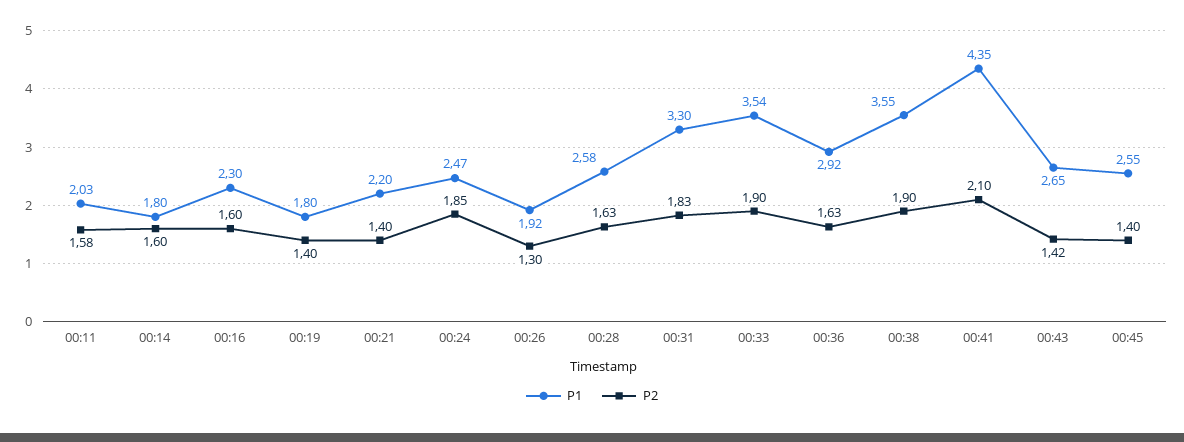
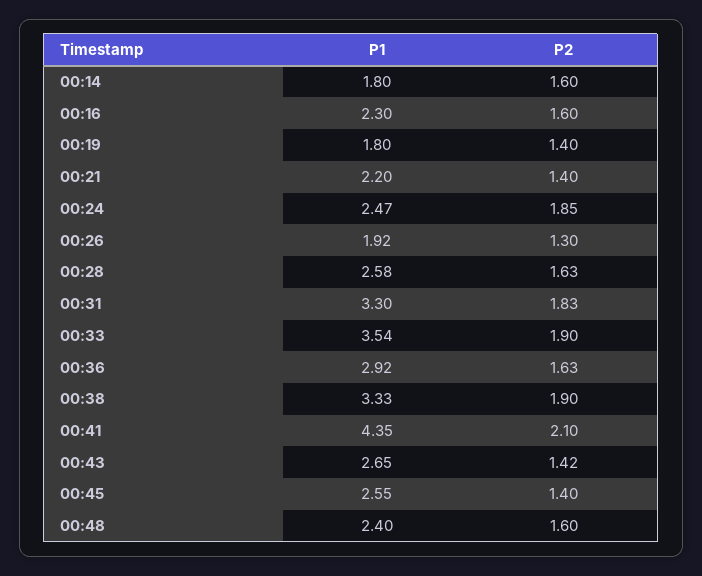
P1, 00:11: 2.03 -> none
P2, 00:11: 1.58 -> none
P1, 00:38: 3.55 -> 3.33
P1, 00:48: none -> 2.4
P2, 00:48: none -> 1.6

